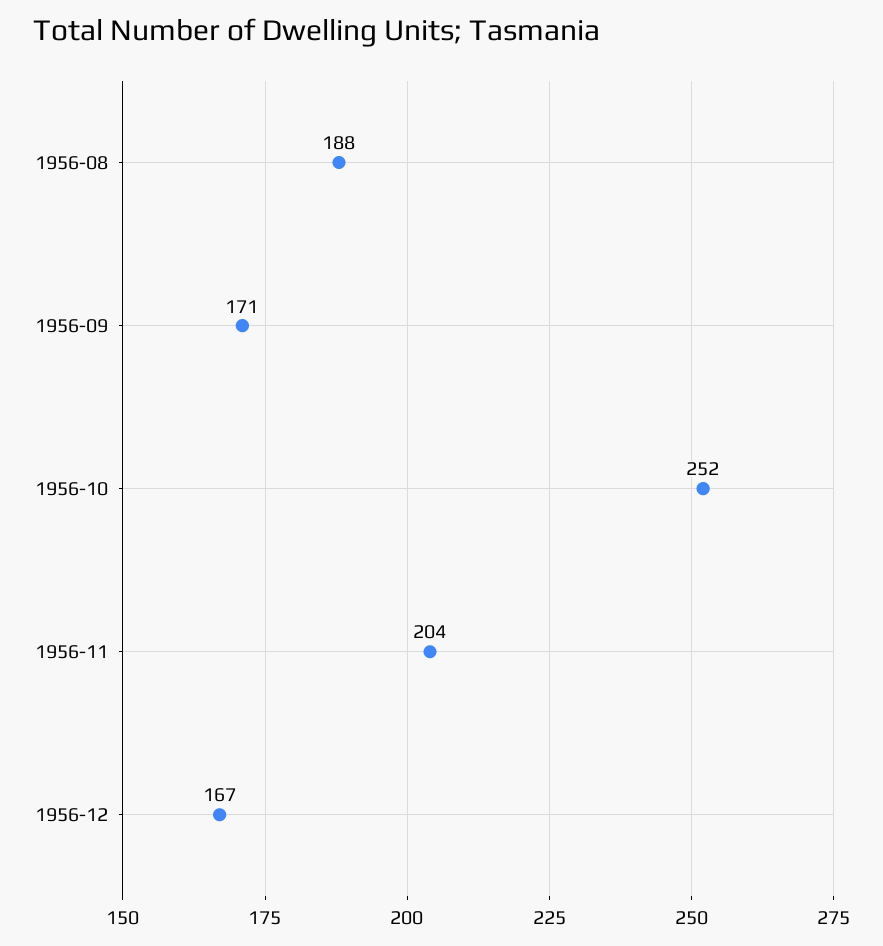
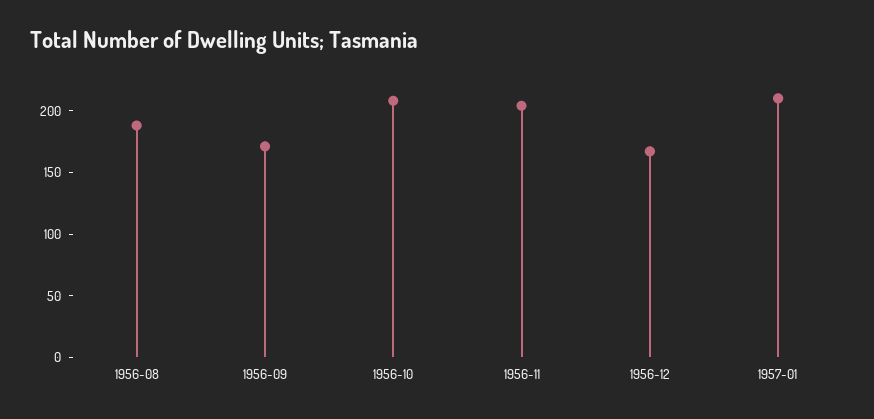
1956-10: 252 -> 210
1957-01: none -> 210

